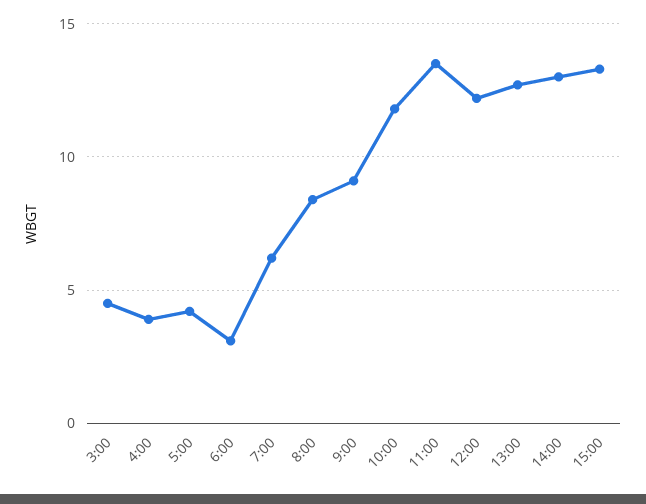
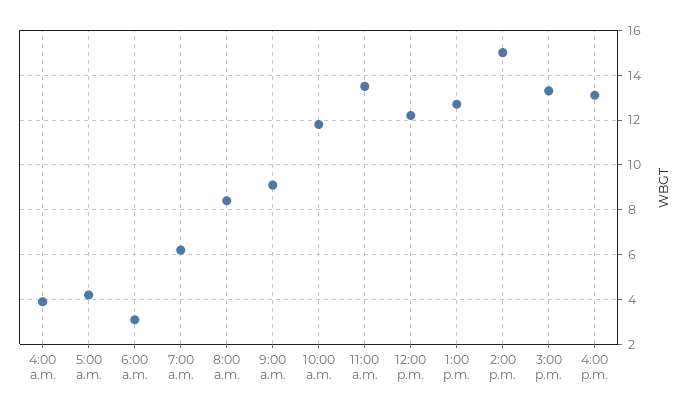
3:00: 4.5 -> none
14:00: 13 -> 15
4:00 p.m.: none -> 13

